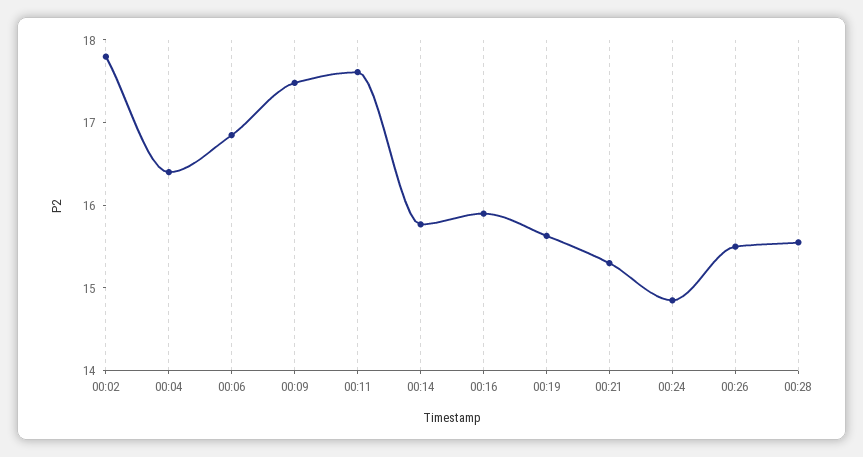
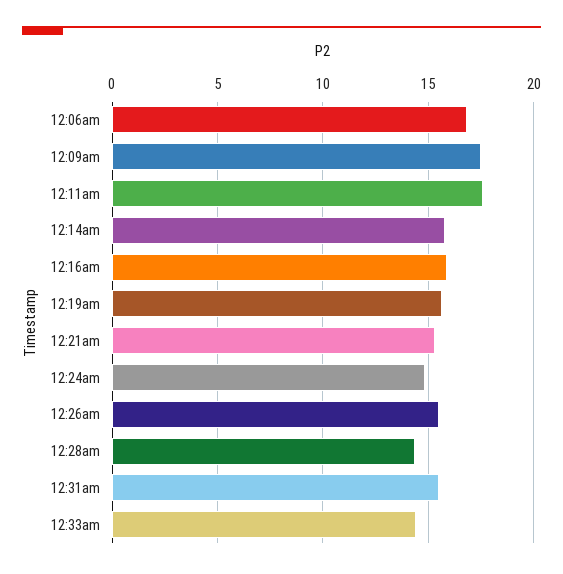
00:02: 17.8 -> none
00:04: 16.4 -> none
00:28: 15.6 -> 14.5
12:31am: none -> 15.5
12:33am: none -> 14.5

